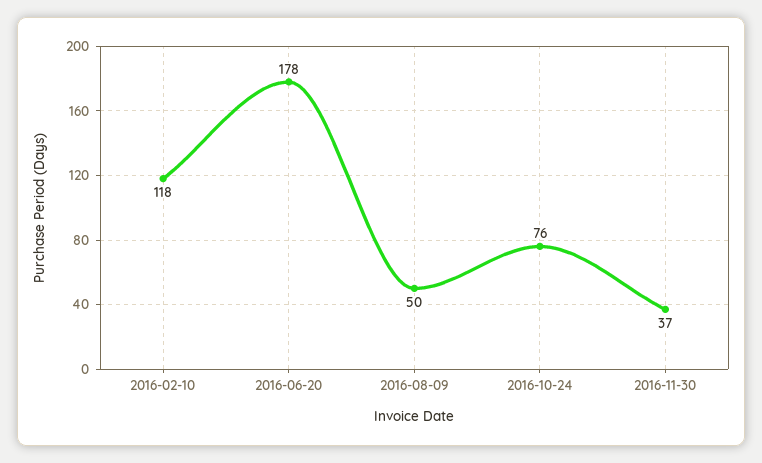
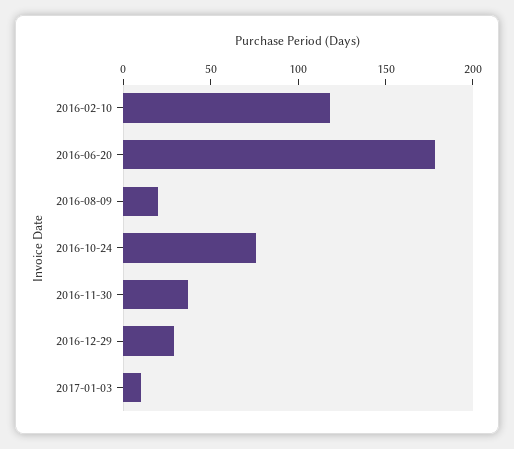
2016-08-09: 50 -> 20
2016-12-29: none -> 30
2017-01-03: none -> 10

